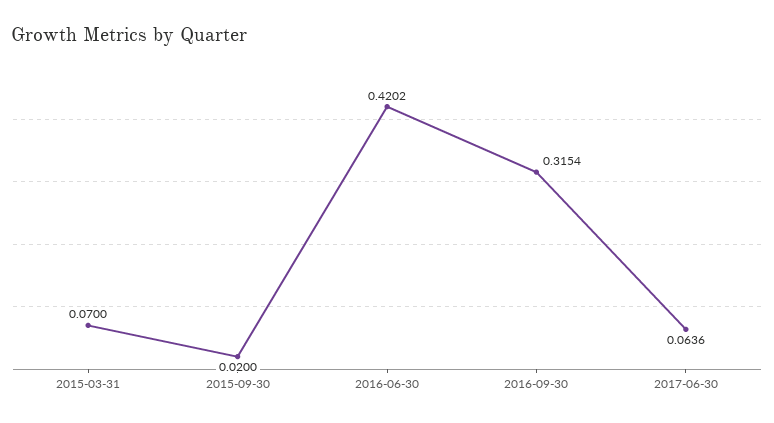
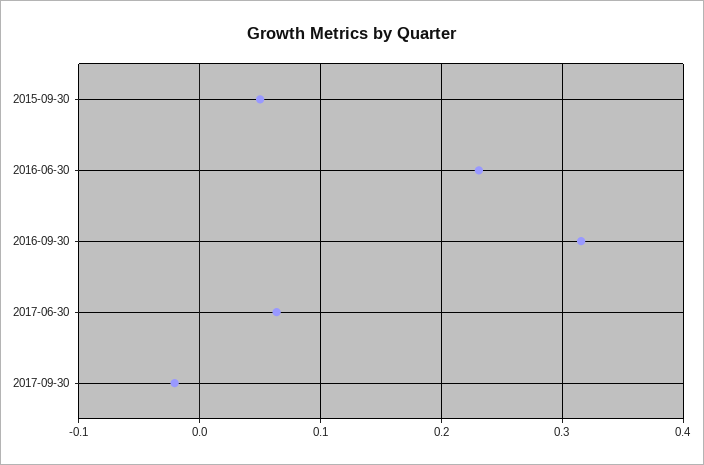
2015-03-31: 0.07 -> none
2015-09-30: 0.02 -> 0.05
2016-06-30: 0.4202 -> 0.23
2017-09-30: none -> -0.02

